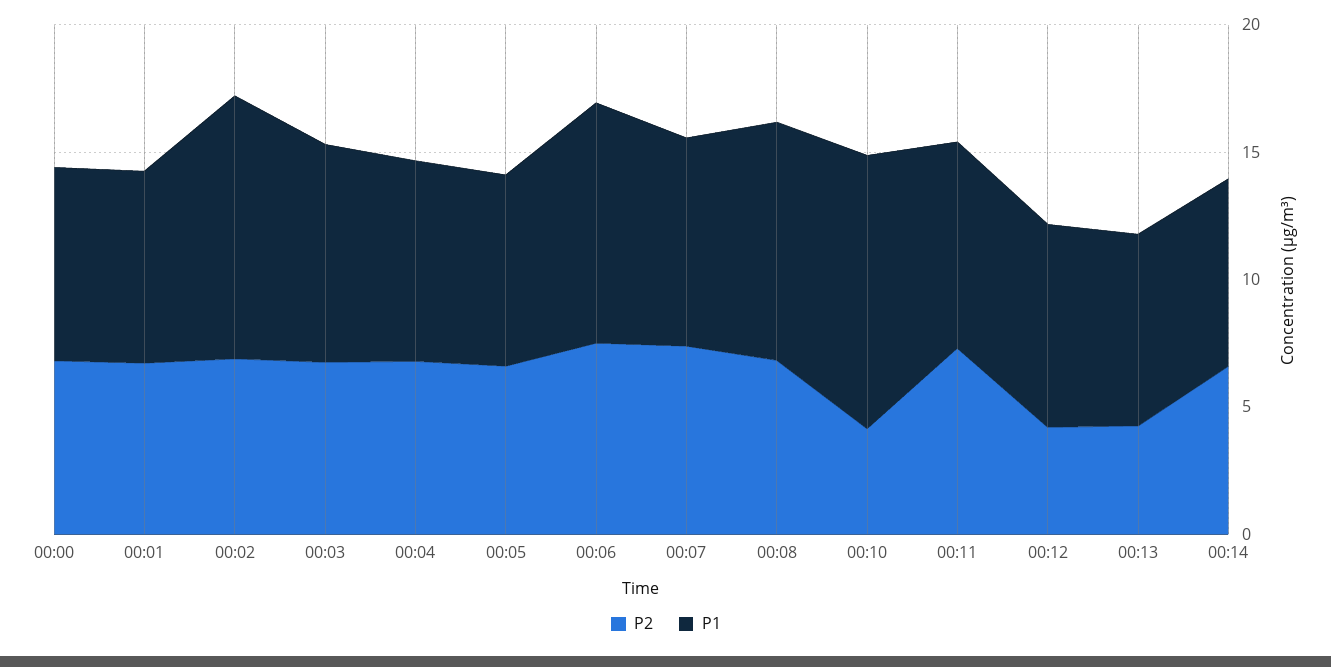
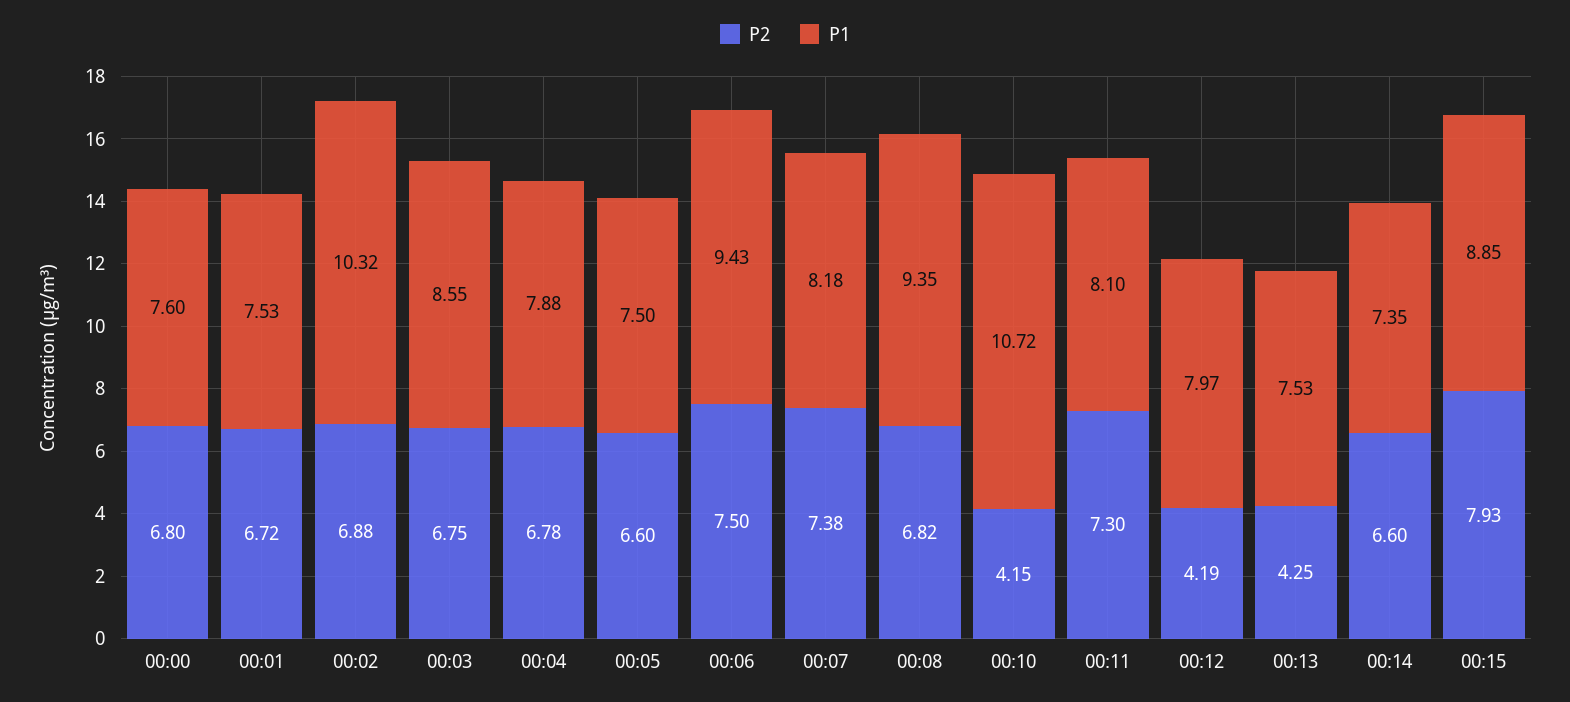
P2, 00:15: none -> 7.93
P1, 00:15: none -> 8.85

